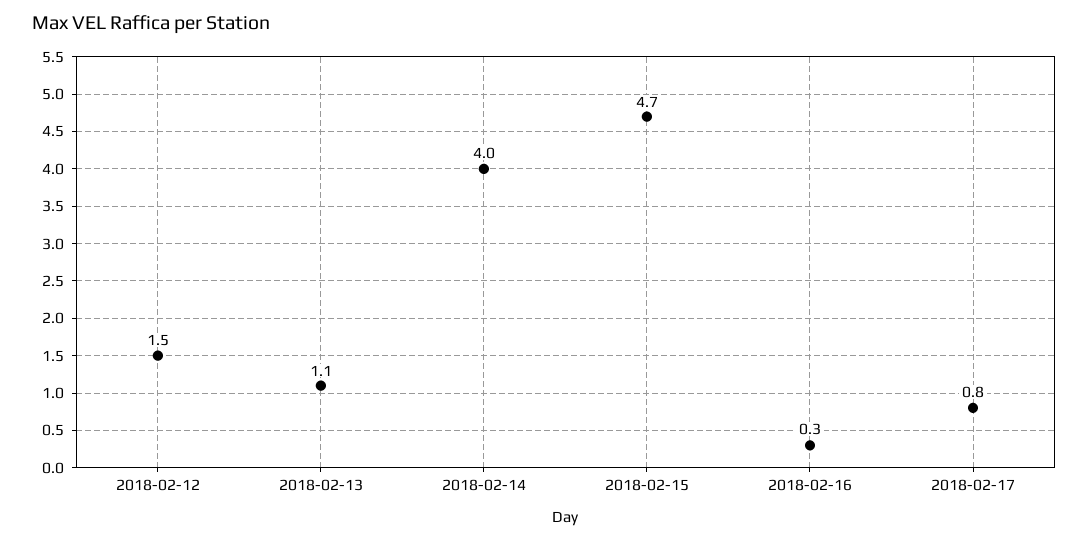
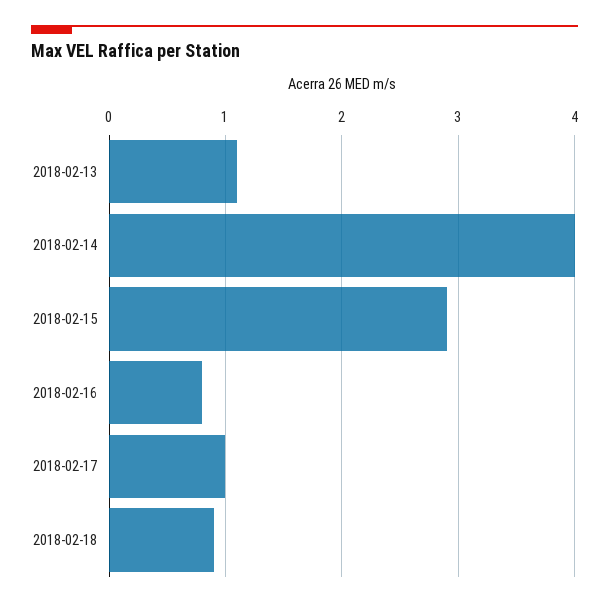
2018-02-12: 1.5 -> none
2018-02-15: 4.7 -> 2.9
2018-02-16: 0.3 -> 0.8
2018-02-17: 0.8 -> 1
2018-02-18: none -> 0.9

